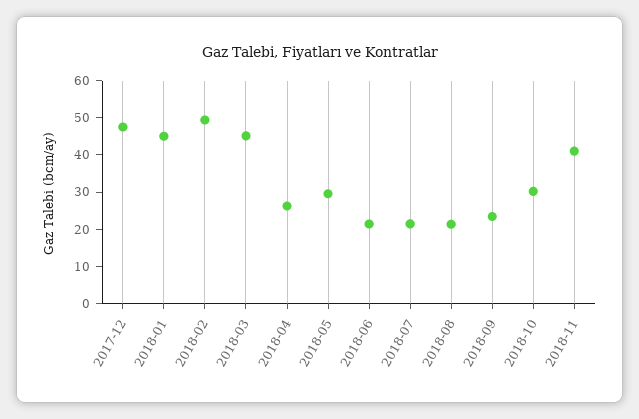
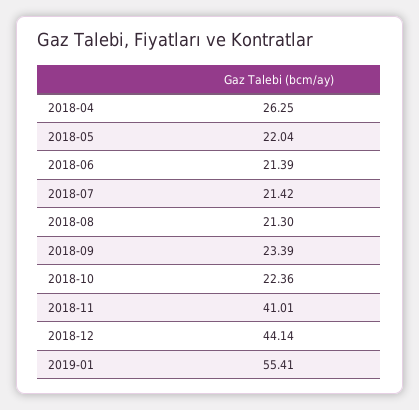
2017-12: 47.5 -> none
2018-01: 45 -> none
2018-02: 50 -> none
2018-03: 45 -> none
2018-05: 30 -> 22.04
2018-10: 30 -> 22.36
2018-12: none -> 44.14
2019-01: none -> 55.41

